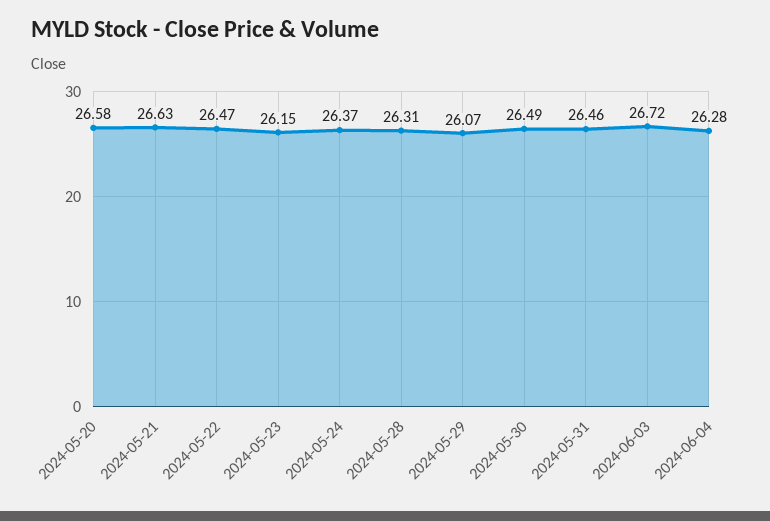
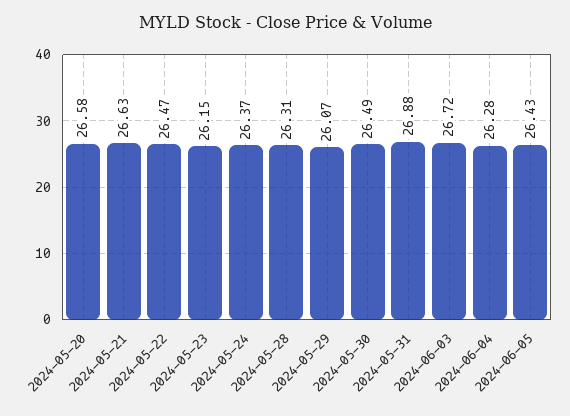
2024-05-31: 26.46 -> 26.88
2024-06-05: none -> 26.43

